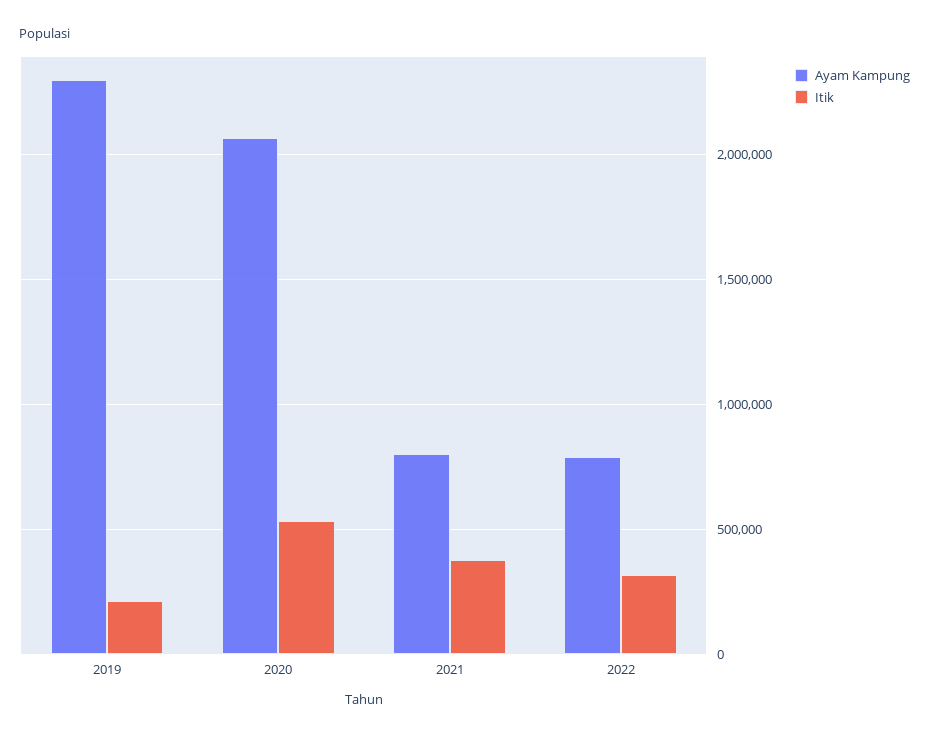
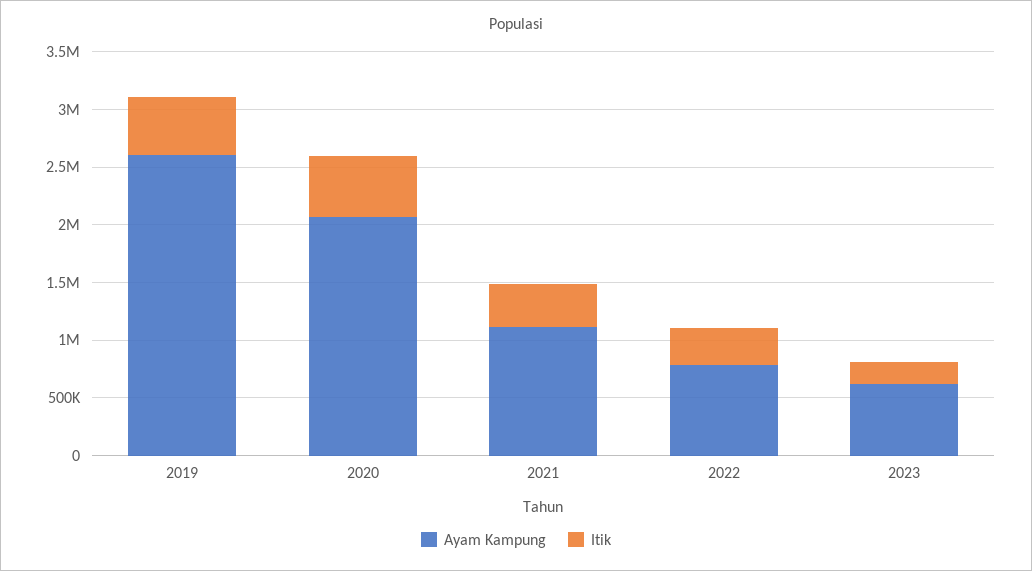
Ayam Kampung, 2019: 2300000 -> 2600000
Itik, 2019: 200000 -> 500000
Ayam Kampung, 2021: 800000 -> 1100000
Ayam Kampung, 2023: none -> 600000
Itik, 2023: none -> 200000

